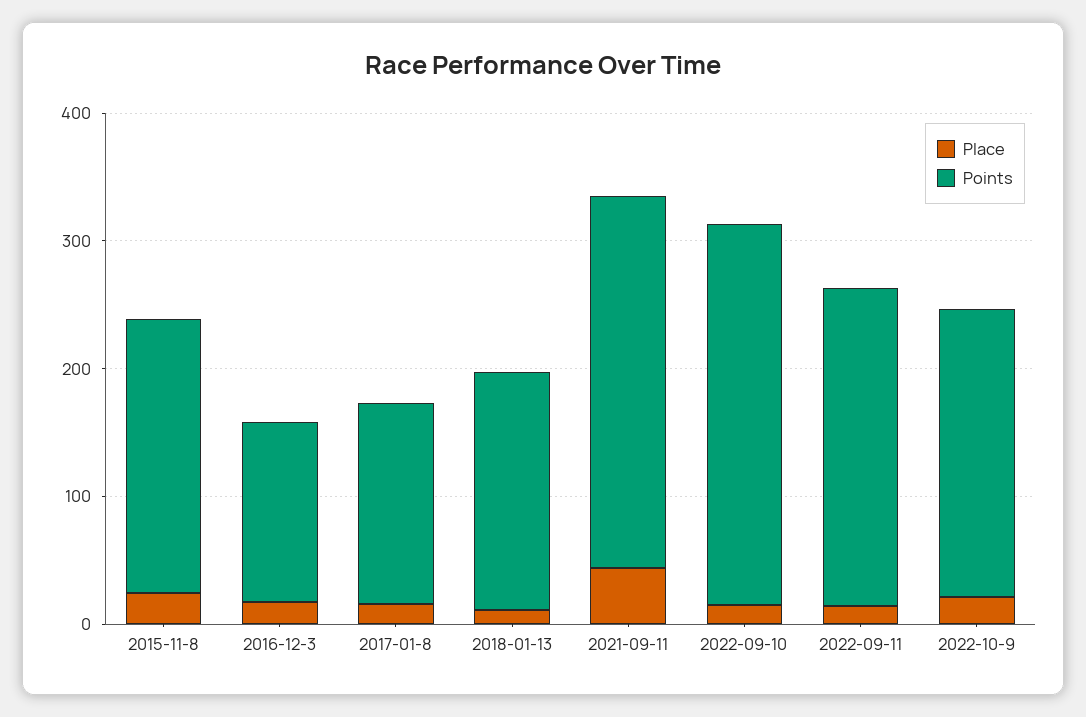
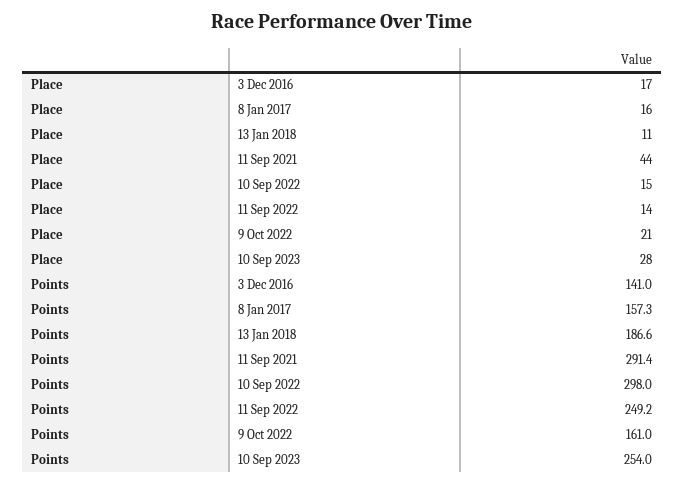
Place, 2015-11-8: 20 -> none
Points, 2015-11-8: 220 -> none
Points, 2022-10-9: 220 -> 161
Place, 10 Sep 2023: none -> 28
Points, 10 Sep 2023: none -> 254

